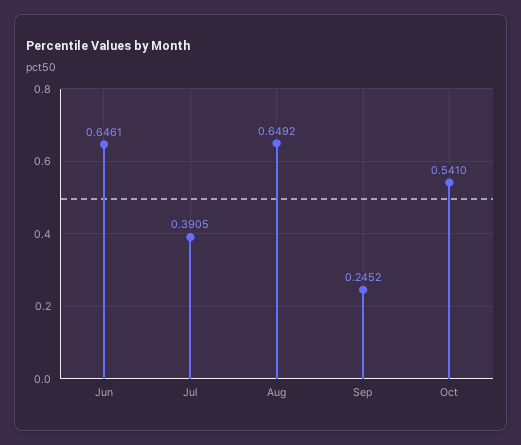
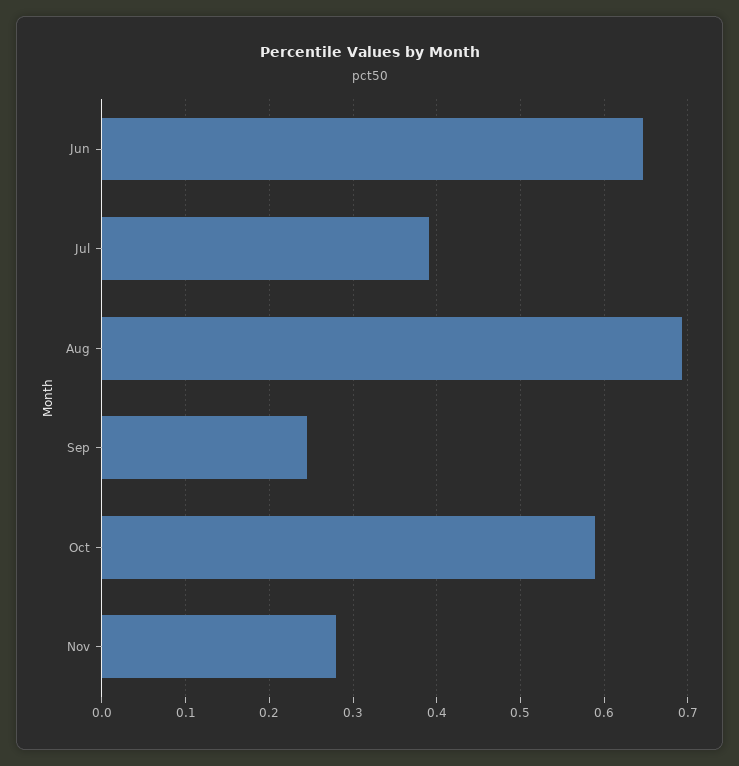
Aug: 0.6492 -> 0.69
Oct: 0.541 -> 0.59
Nov: none -> 0.28

